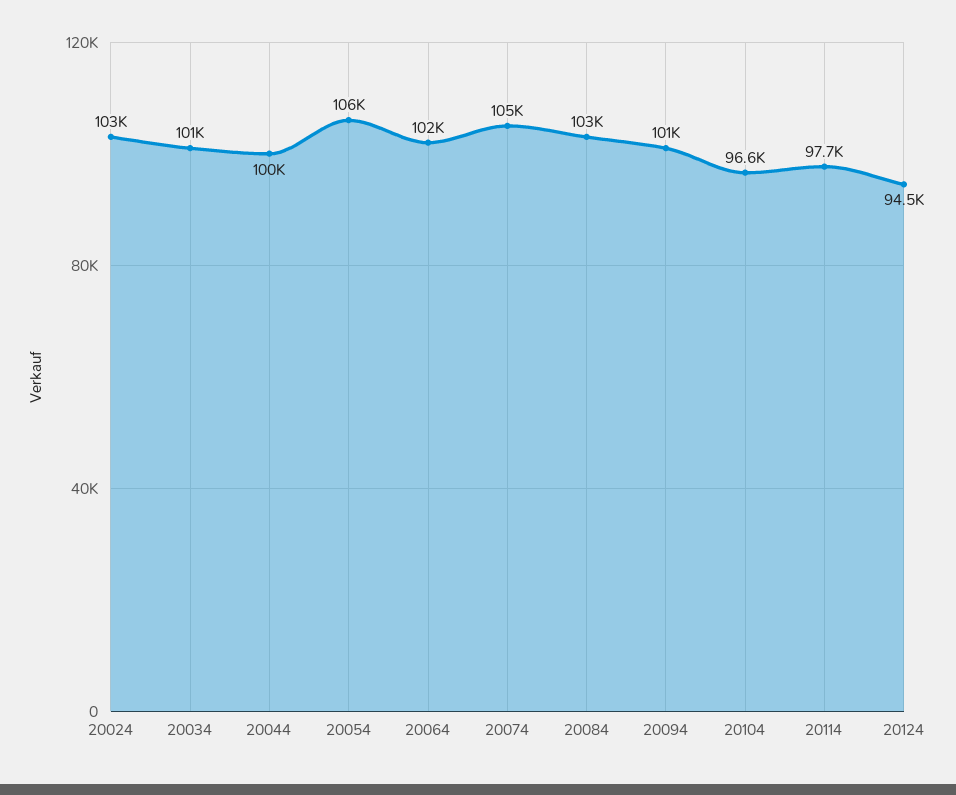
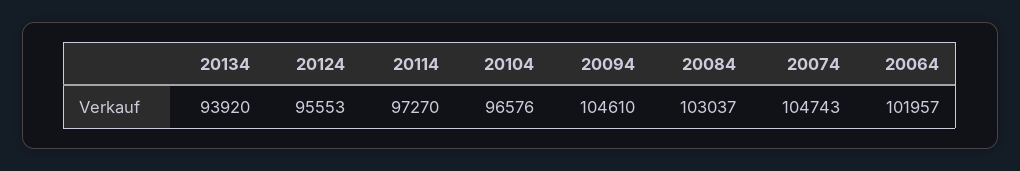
20024: 103000 -> none
20034: 101000 -> none
20044: 100000 -> none
20054: 106000 -> none
20094: 101000 -> 104610
20114: 97700 -> 97270
20124: 94500 -> 95553
20134: none -> 93920

